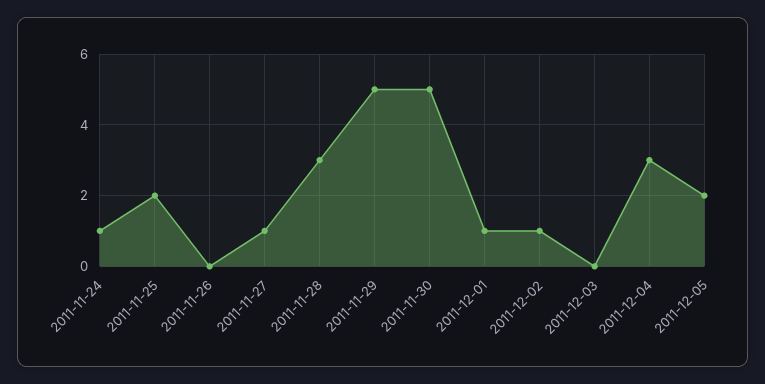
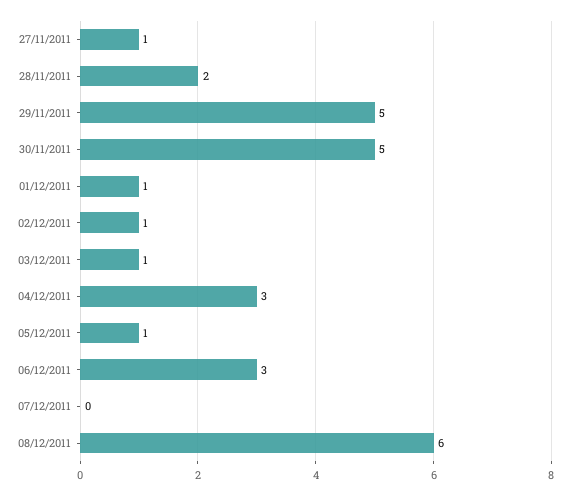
2011-11-24: 1 -> none
2011-11-25: 2 -> none
2011-11-26: 0 -> none
2011-11-28: 3 -> 2
2011-12-03: 0 -> 1
2011-12-05: 2 -> 1
06/12/2011: none -> 3
07/12/2011: none -> 0
08/12/2011: none -> 6

